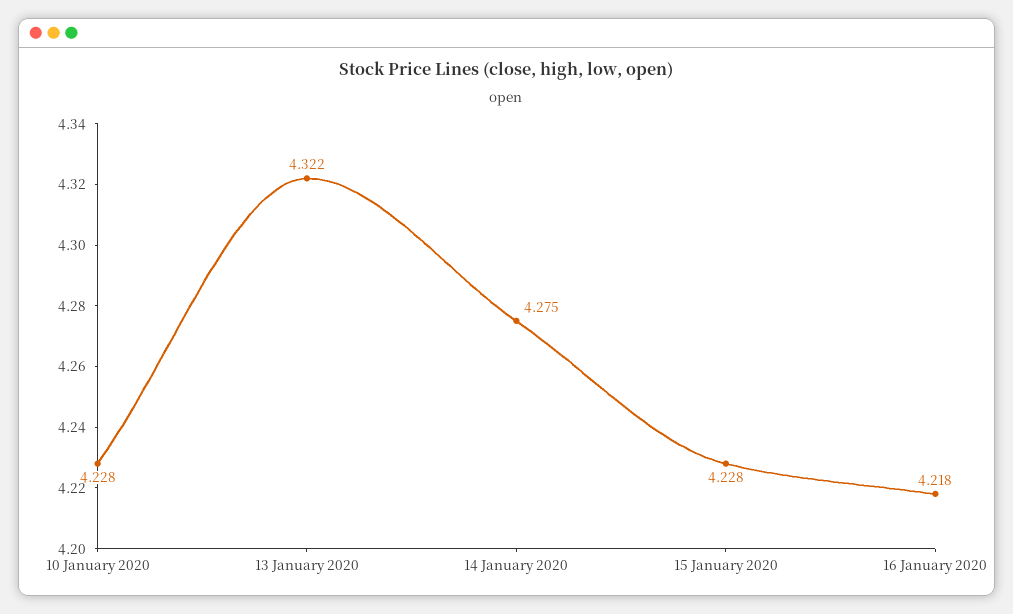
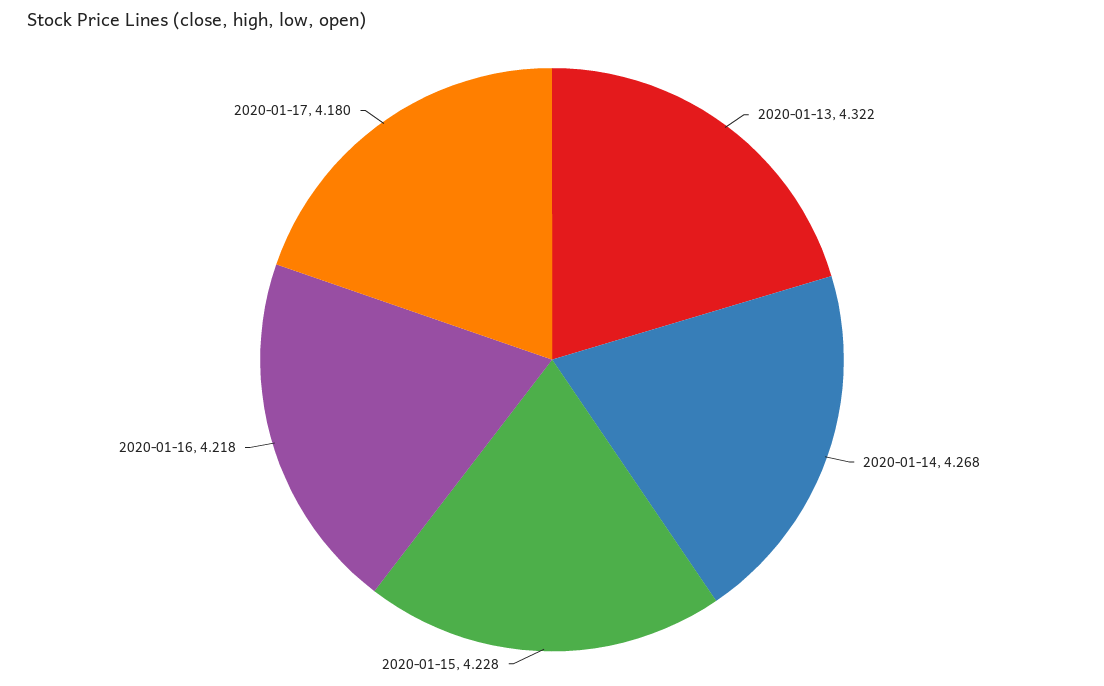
10 January 2020: 4.228 -> none
14 January 2020: 4.275 -> 4.268
2020-01-17: none -> 4.18

